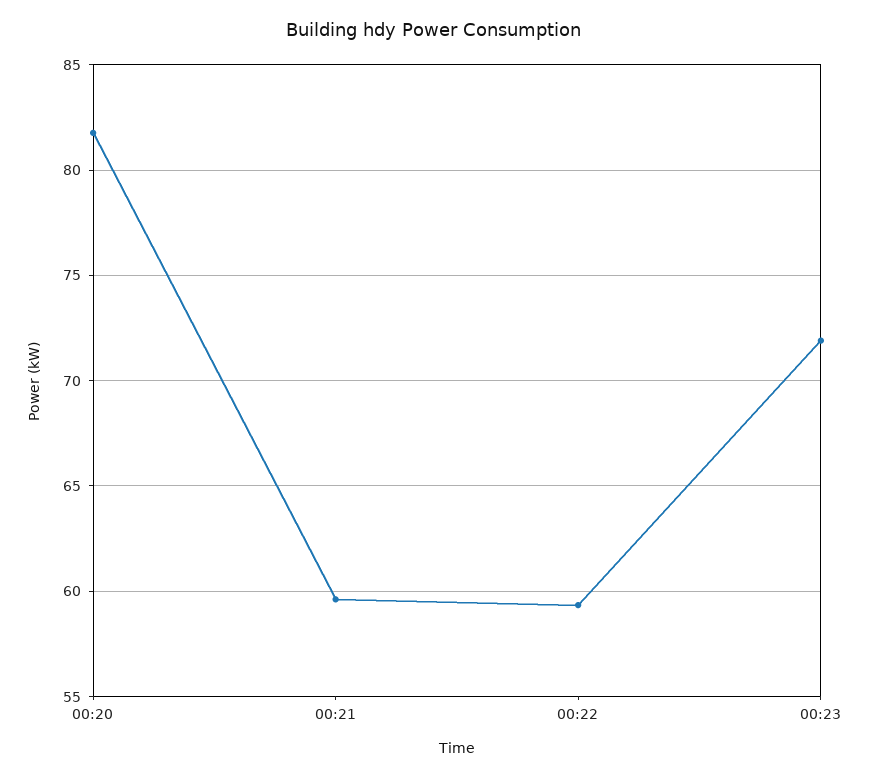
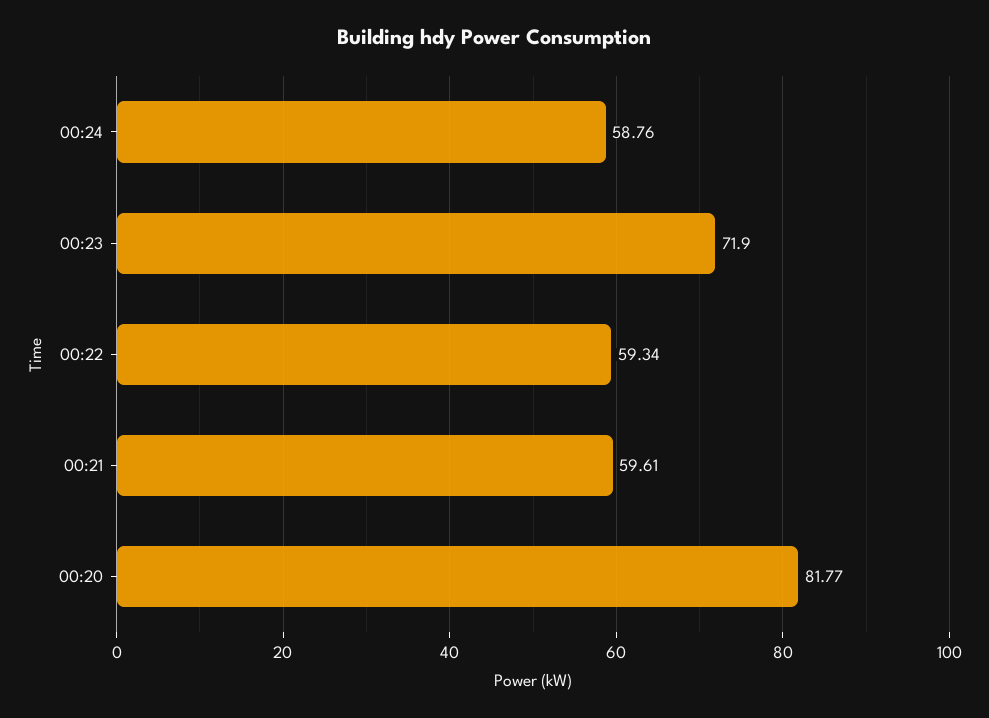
00:24: none -> 58.76

